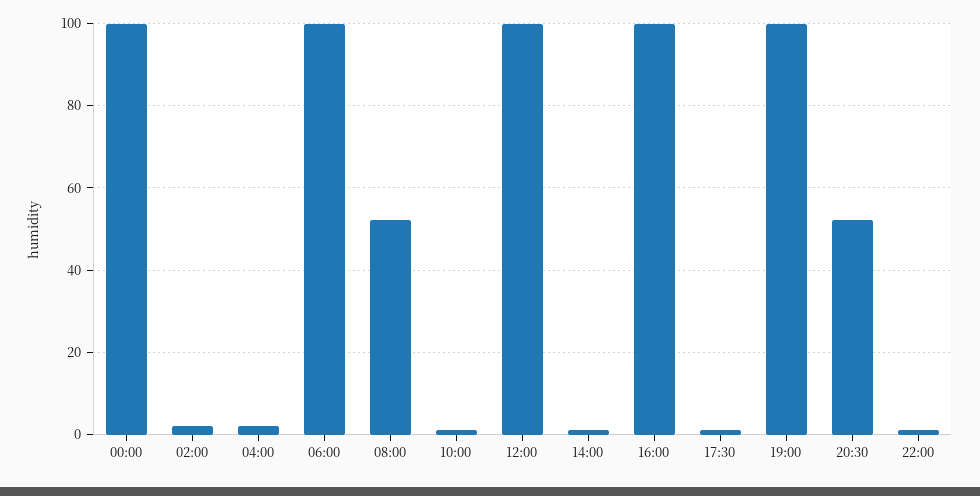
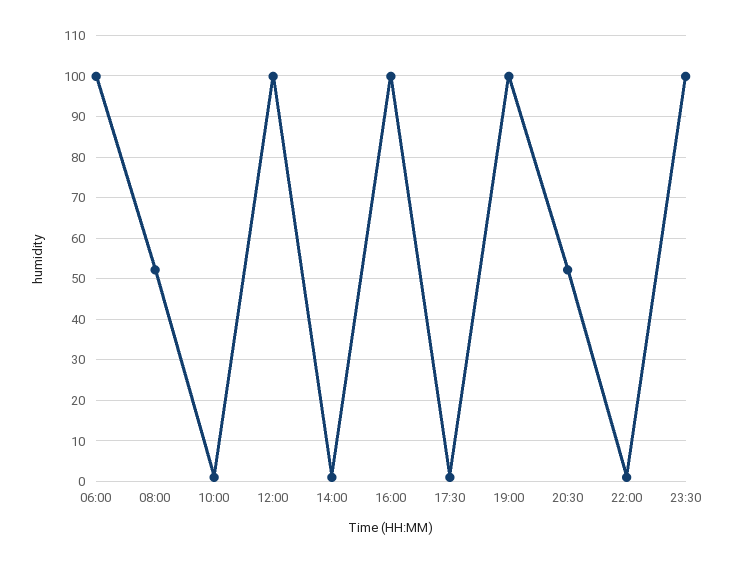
00:00: 100 -> none
02:00: 2 -> none
04:00: 2 -> none
23:30: none -> 100

